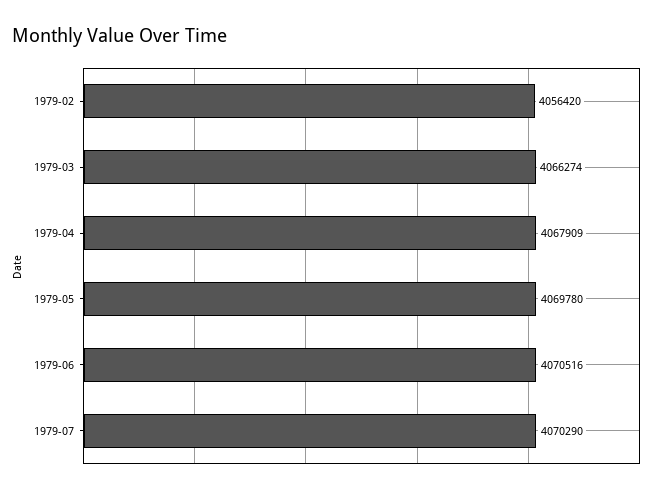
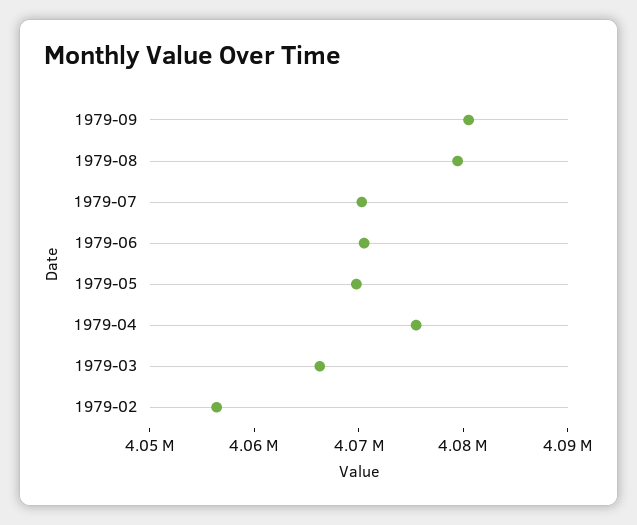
1979-04: 4067909 -> 4076000
1979-09: none -> 4080000
1979-08: none -> 4080000

